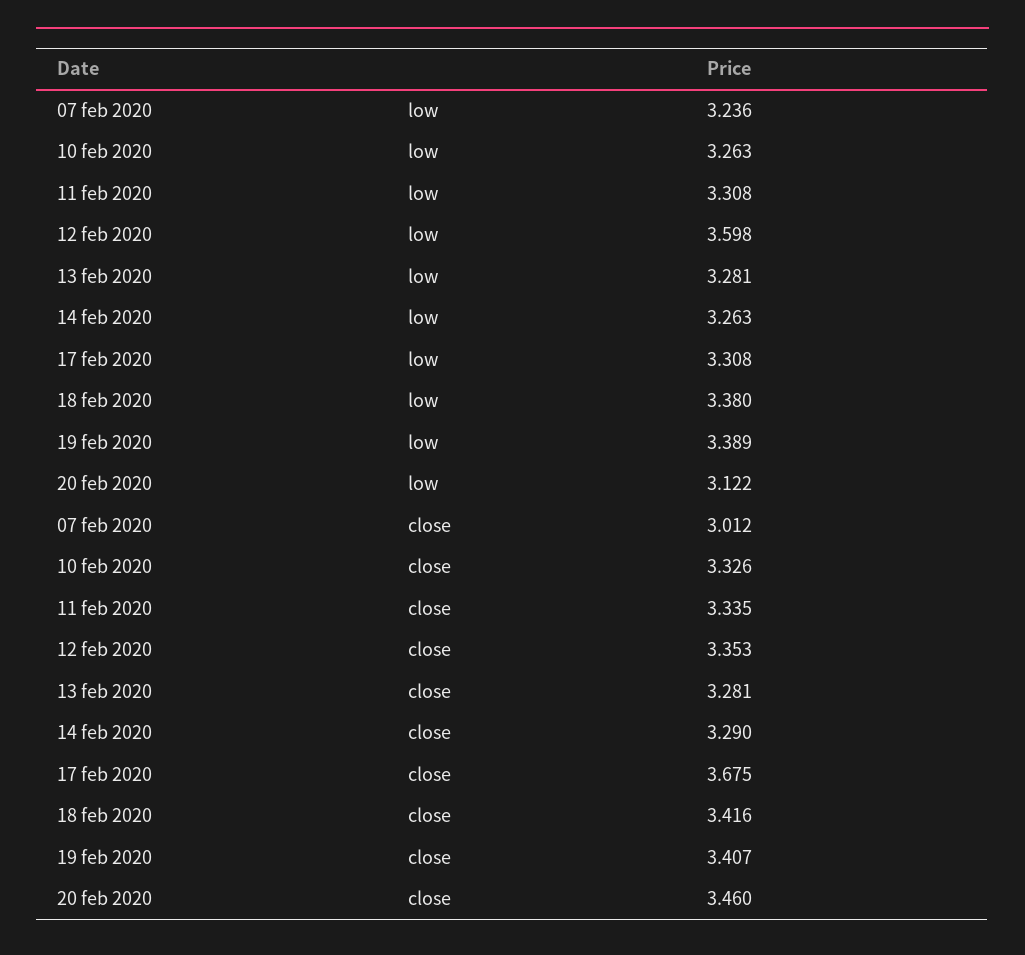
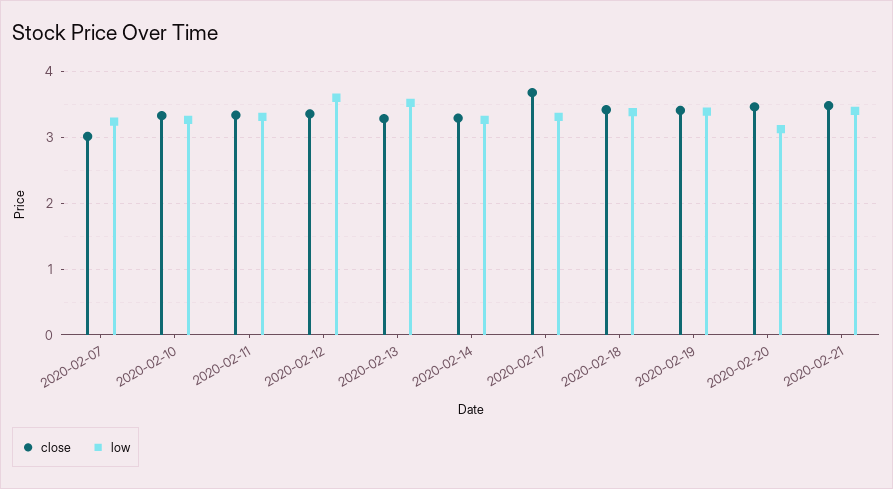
low, 13 feb 2020: 3.281 -> 3.5
close, 2020-02-21: none -> 3.5
low, 2020-02-21: none -> 3.4

